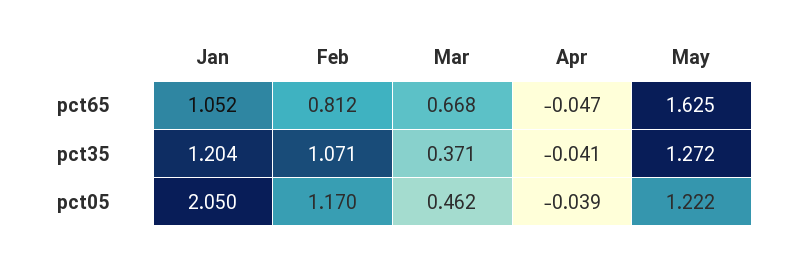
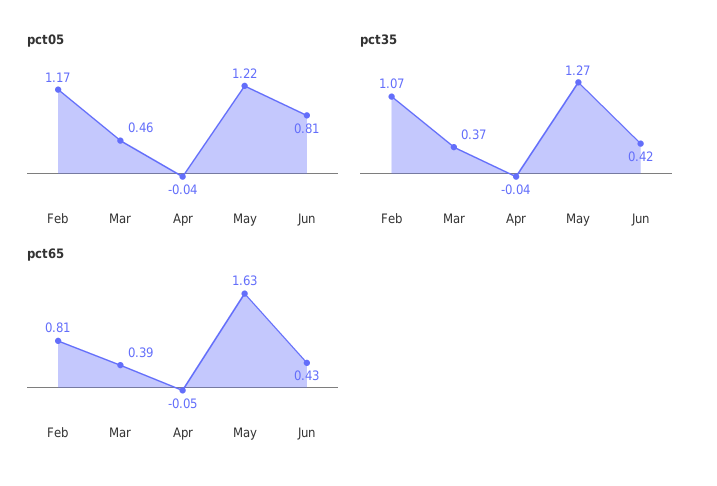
pct65, Jan: 1.052 -> none
pct65, Mar: 0.668 -> 0.39
pct35, Jan: 1.204 -> none
pct05, Jan: 2.05 -> none
pct05, Jun: none -> 0.81
pct35, Jun: none -> 0.42
pct65, Jun: none -> 0.43

